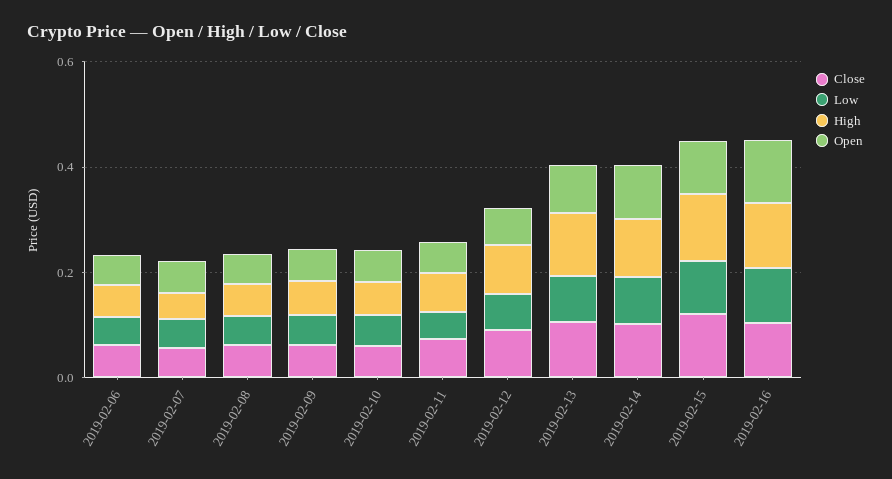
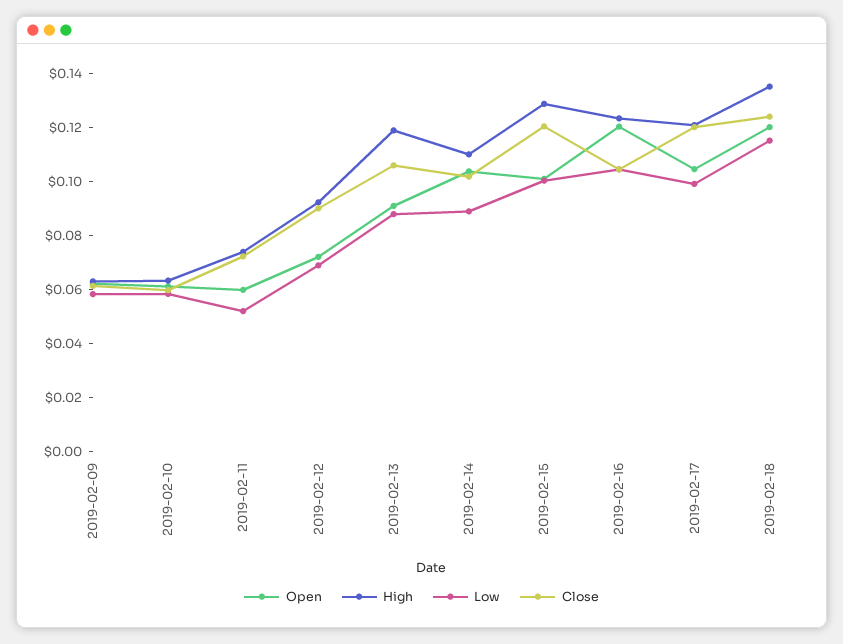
Close, 2019-02-06: 0.05 -> none
Low, 2019-02-06: 0.05 -> none
High, 2019-02-06: 0.05 -> none
Open, 2019-02-06: 0.05 -> none
Close, 2019-02-07: 0.05 -> none
Low, 2019-02-07: 0.05 -> none
High, 2019-02-07: 0.05 -> none
Open, 2019-02-07: 0.05 -> none
Close, 2019-02-08: 0.05 -> none
Low, 2019-02-08: 0.05 -> none
High, 2019-02-08: 0.05 -> none
Open, 2019-02-08: 0.05 -> none
Open, 2019-02-17: none -> 0.105
High, 2019-02-17: none -> 0.12
Low, 2019-02-17: none -> 0.1
Close, 2019-02-17: none -> 0.12
Open, 2019-02-18: none -> 0.12
High, 2019-02-18: none -> 0.135
Low, 2019-02-18: none -> 0.115
Close, 2019-02-18: none -> 0.125

